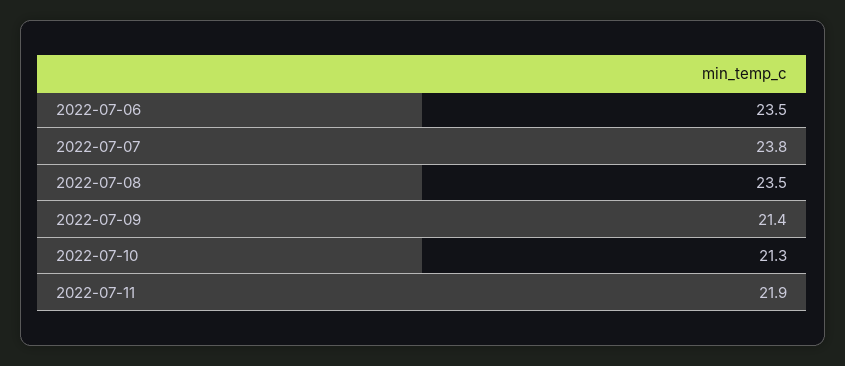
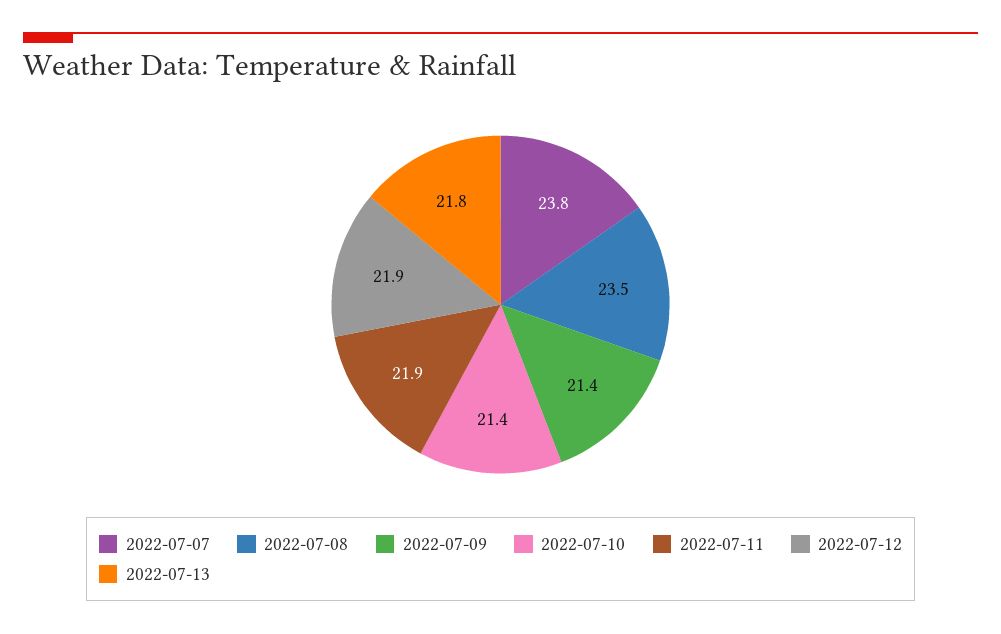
2022-07-06: 23.5 -> none
2022-07-10: 21.3 -> 21.4
2022-07-12: none -> 21.9
2022-07-13: none -> 21.8

